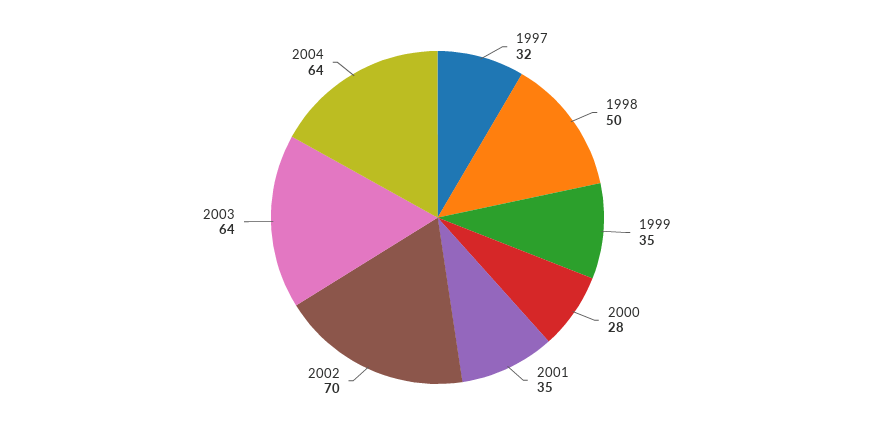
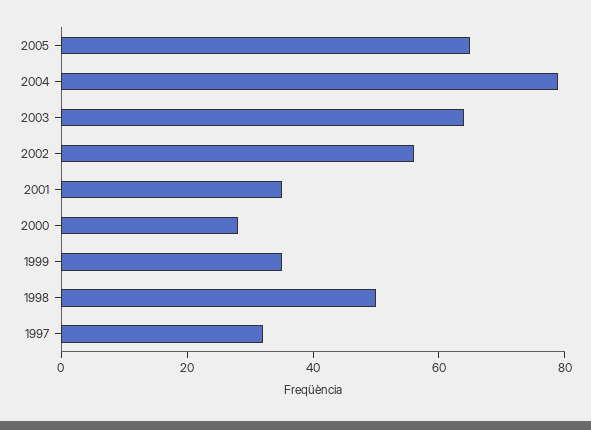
2002: 70 -> 55
2004: 64 -> 80
2005: none -> 65

